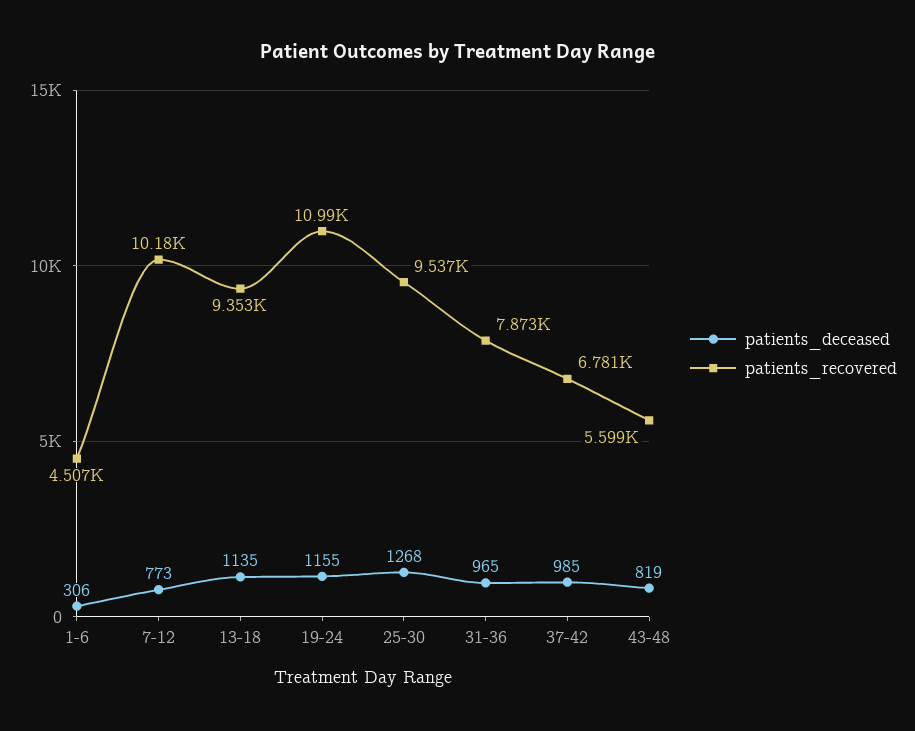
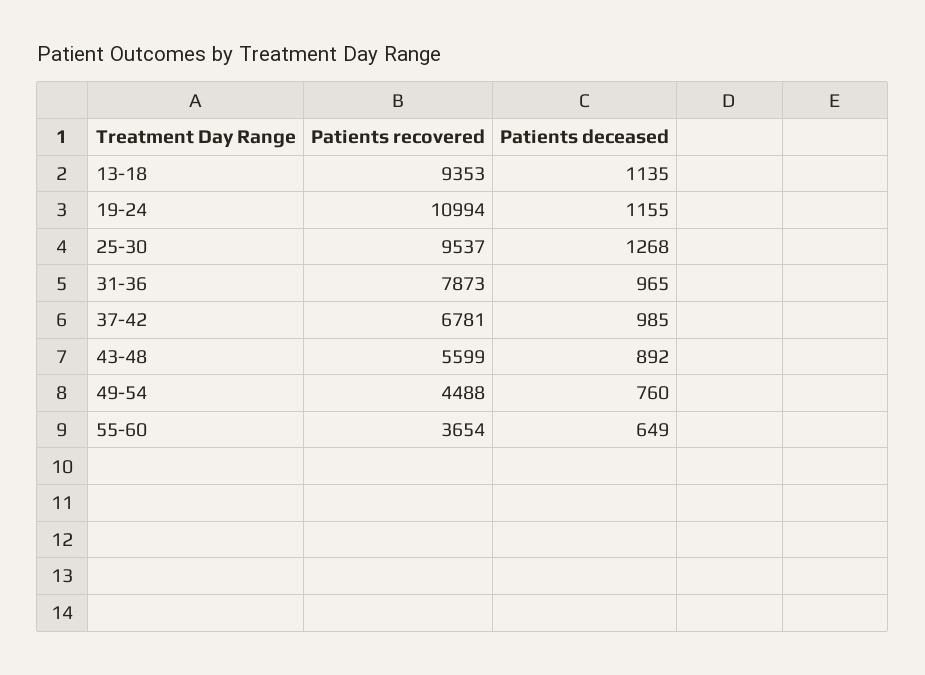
patients_deceased, 1-6: 306 -> none
patients_recovered, 1-6: 4507 -> none
patients_deceased, 7-12: 773 -> none
patients_recovered, 7-12: 10180 -> none
patients_deceased, 43-48: 819 -> 892
patients_recovered, 49-54: none -> 4488
patients_deceased, 49-54: none -> 760
patients_recovered, 55-60: none -> 3654
patients_deceased, 55-60: none -> 649

